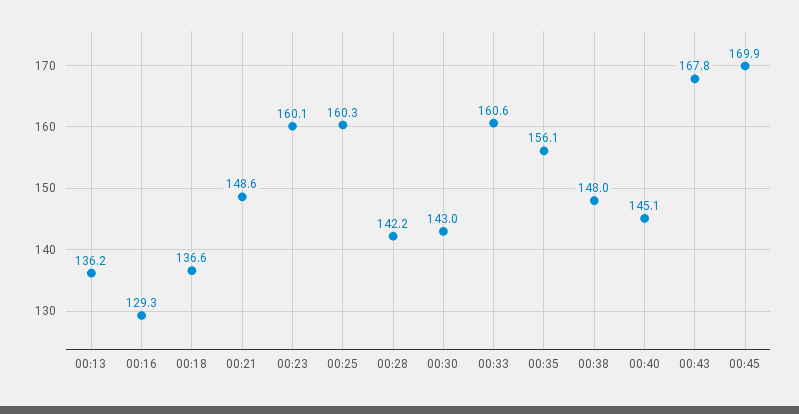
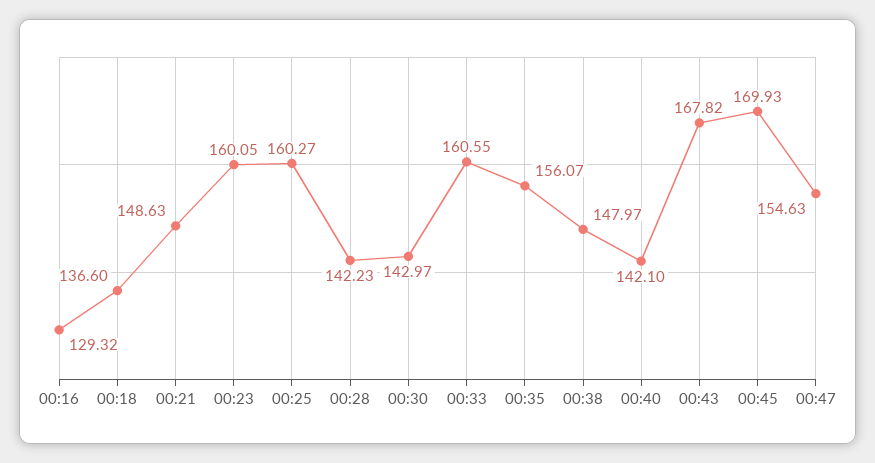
00:13: 136.2 -> none
00:40: 145.1 -> 142.1
00:47: none -> 154.63

